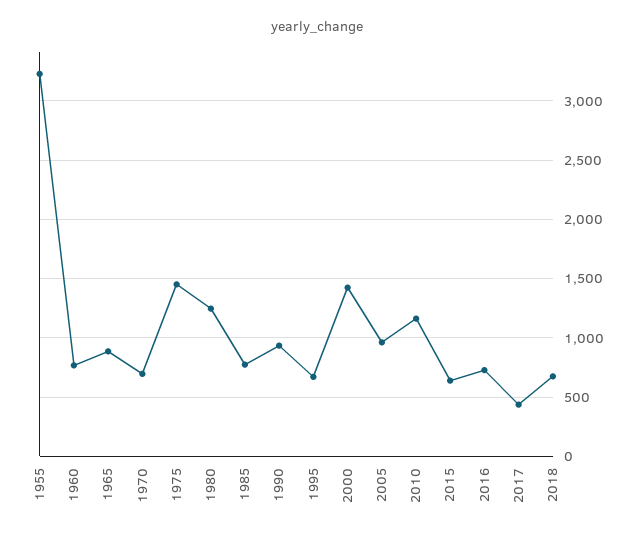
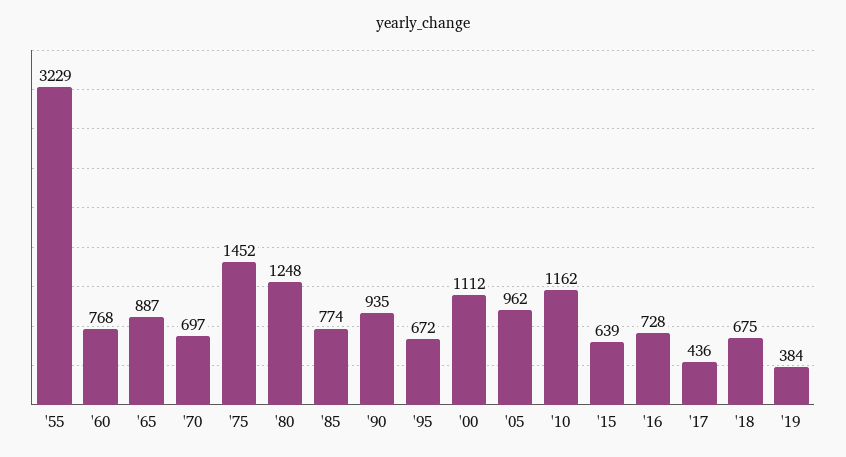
2000: 1400 -> 1112
'19: none -> 384

